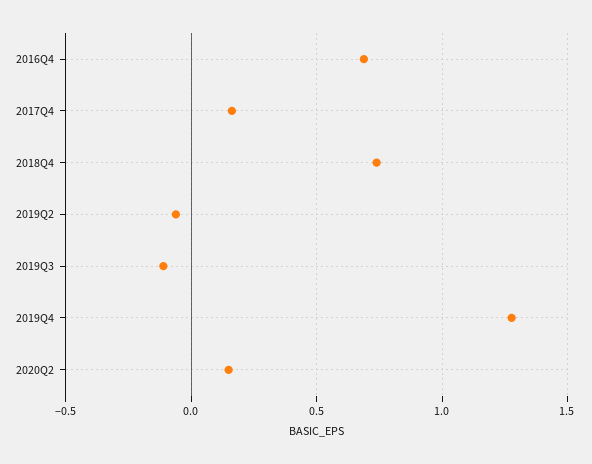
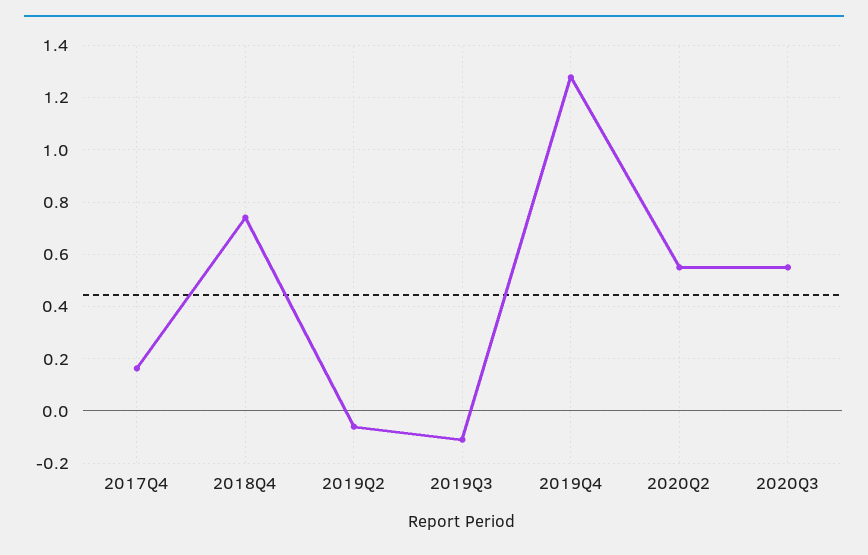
2016Q4: 0.7 -> none
2020Q2: 0.15 -> 0.55
2020Q3: none -> 0.55

